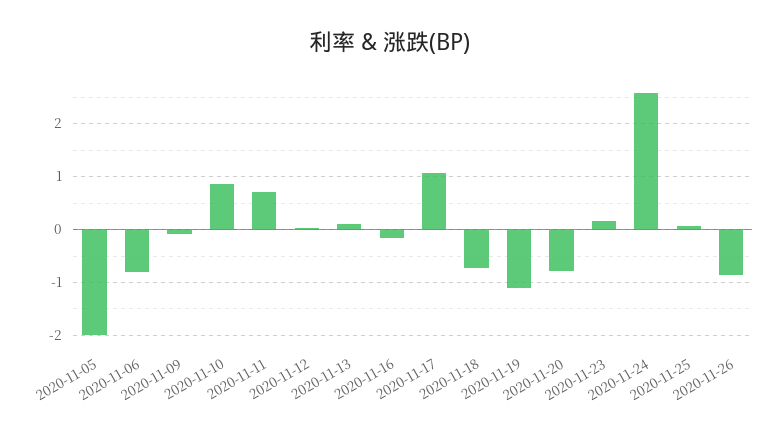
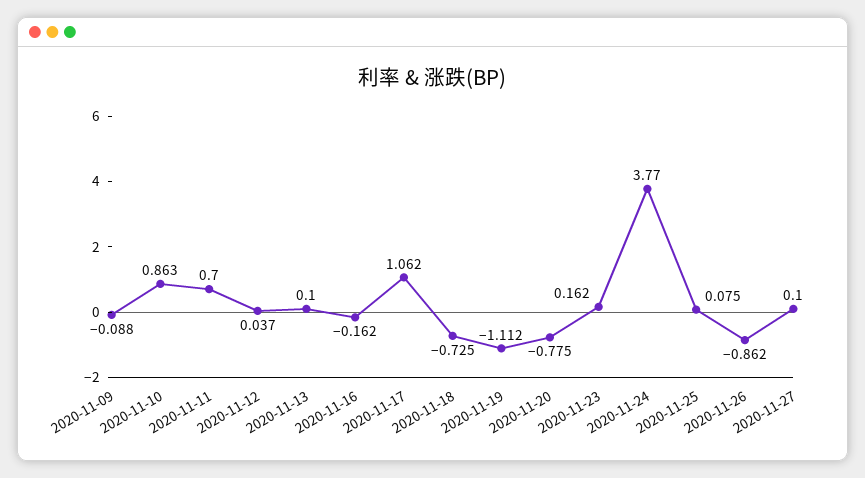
2020-11-05: -2 -> none
2020-11-06: -0.8 -> none
2020-11-24: 2.6 -> 3.77
2020-11-27: none -> 0.1

